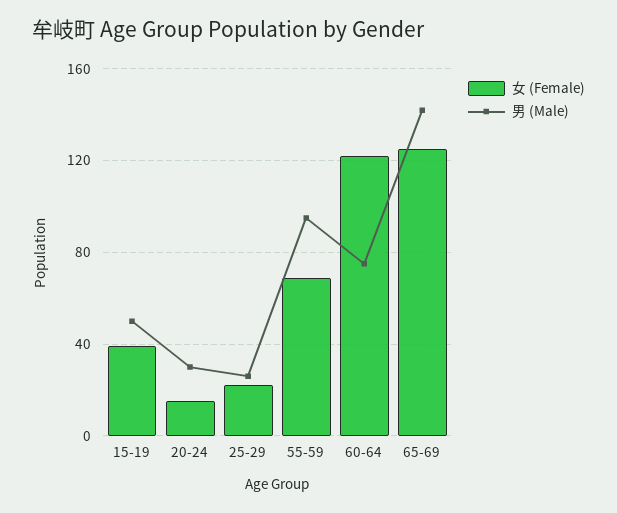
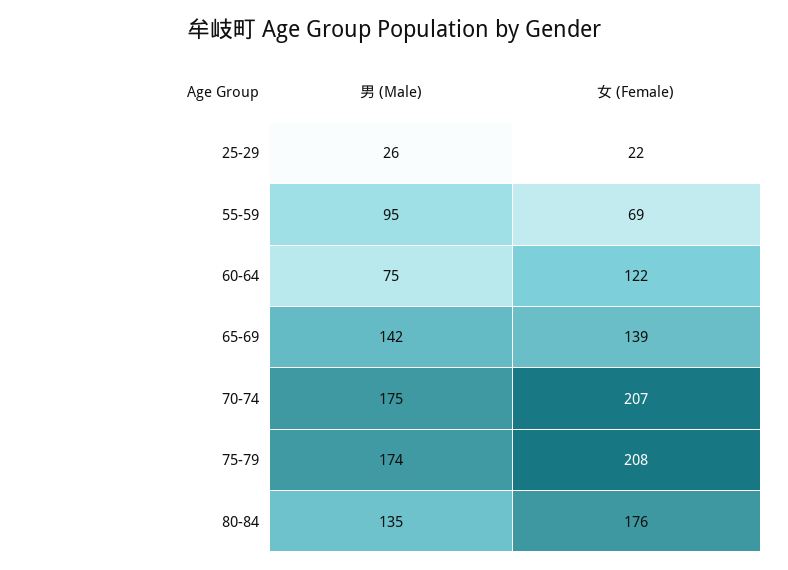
女 (Female), 15-19: 40 -> none
男 (Male), 15-19: 50 -> none
女 (Female), 20-24: 15 -> none
男 (Male), 20-24: 30 -> none
女 (Female), 65-69: 125 -> 139
男 (Male), 70-74: none -> 175
女 (Female), 70-74: none -> 207
男 (Male), 75-79: none -> 174
女 (Female), 75-79: none -> 208
男 (Male), 80-84: none -> 135
女 (Female), 80-84: none -> 176

